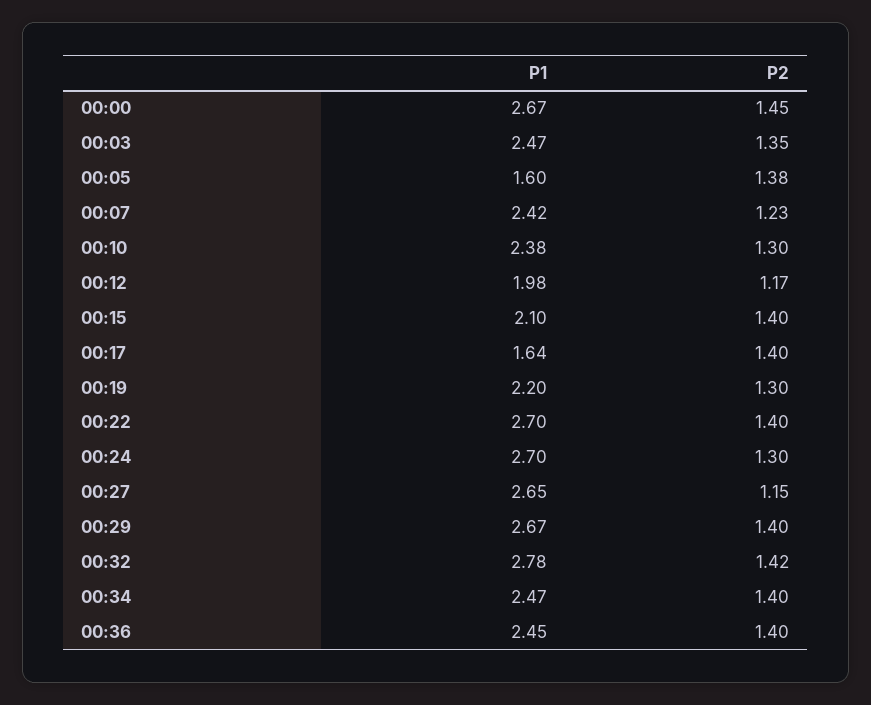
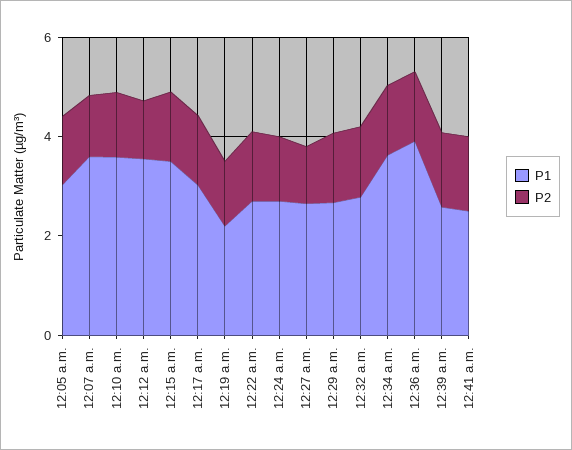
P1, 00:00: 2.67 -> none
P2, 00:00: 1.45 -> none
P1, 00:03: 2.47 -> none
P2, 00:03: 1.35 -> none
P1, 00:05: 1.6 -> 3
P1, 00:07: 2.42 -> 3.5
P1, 00:10: 2.38 -> 3.5
P1, 00:12: 1.98 -> 3.5
P1, 00:15: 2.1 -> 3.5
P1, 00:17: 1.64 -> 3
P1, 00:34: 2.47 -> 3.5
P1, 00:36: 2.45 -> 4
P1, 12:39 a.m.: none -> 2.5
P2, 12:39 a.m.: none -> 1.5
P1, 12:41 a.m.: none -> 2.5
P2, 12:41 a.m.: none -> 1.5

